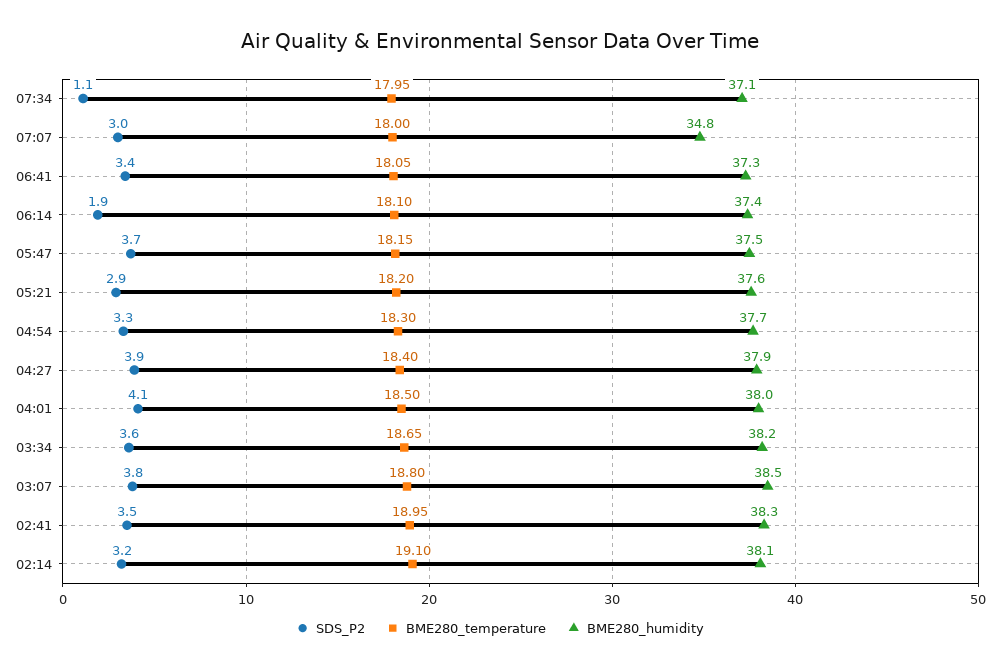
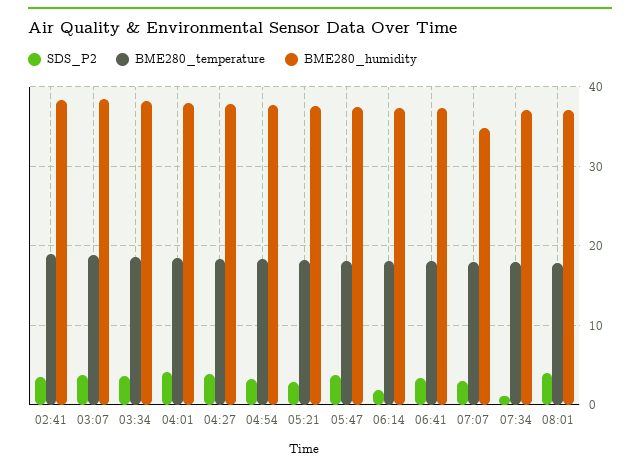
SDS_P2, 02:14: 3.2 -> none
BME280_temperature, 02:14: 19.1 -> none
BME280_humidity, 02:14: 38.1 -> none
SDS_P2, 08:01: none -> 4
BME280_temperature, 08:01: none -> 18
BME280_humidity, 08:01: none -> 37

